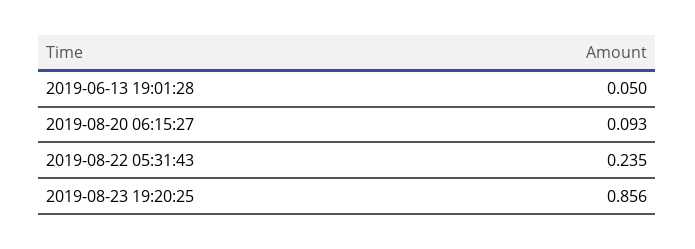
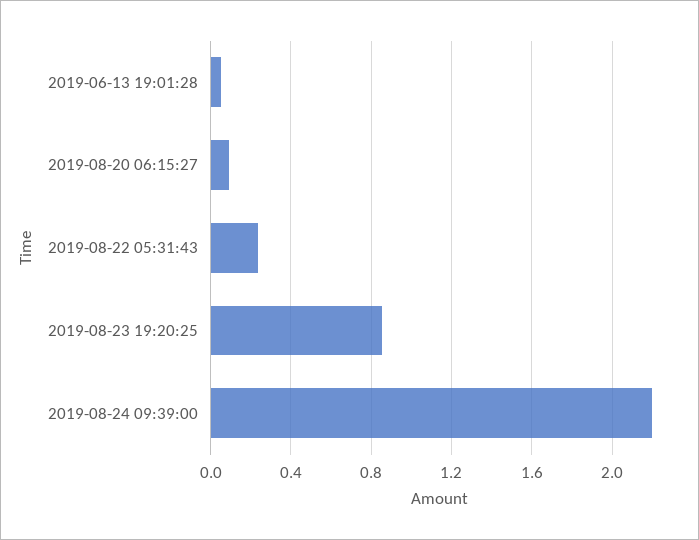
2019-08-24 09:39:00: none -> 2.2

